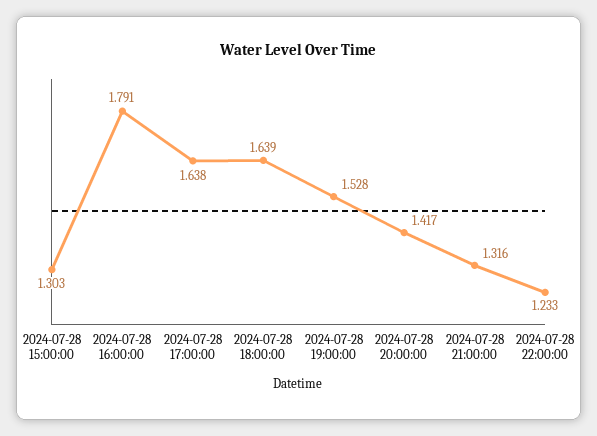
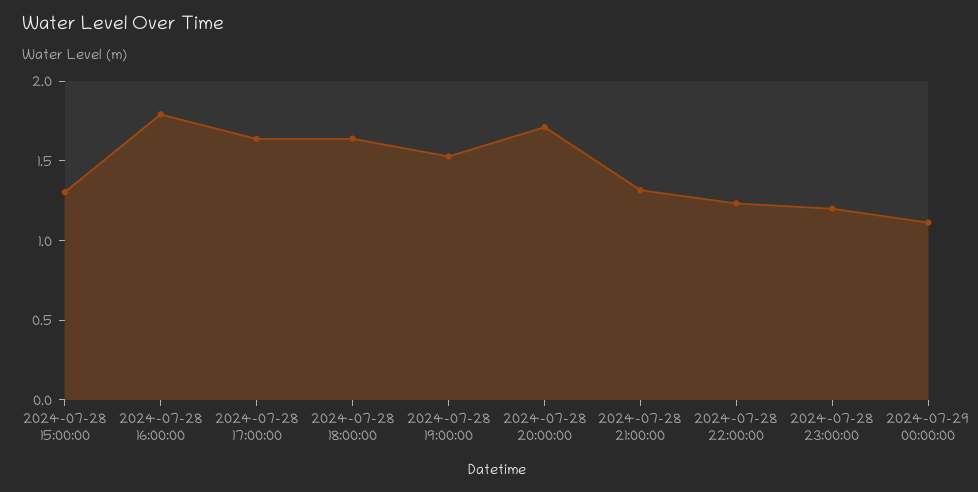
2024-07-28 20:00:00: 1.417 -> 1.7
2024-07-28 23:00:00: none -> 1.2
2024-07-29 00:00:00: none -> 1.1

